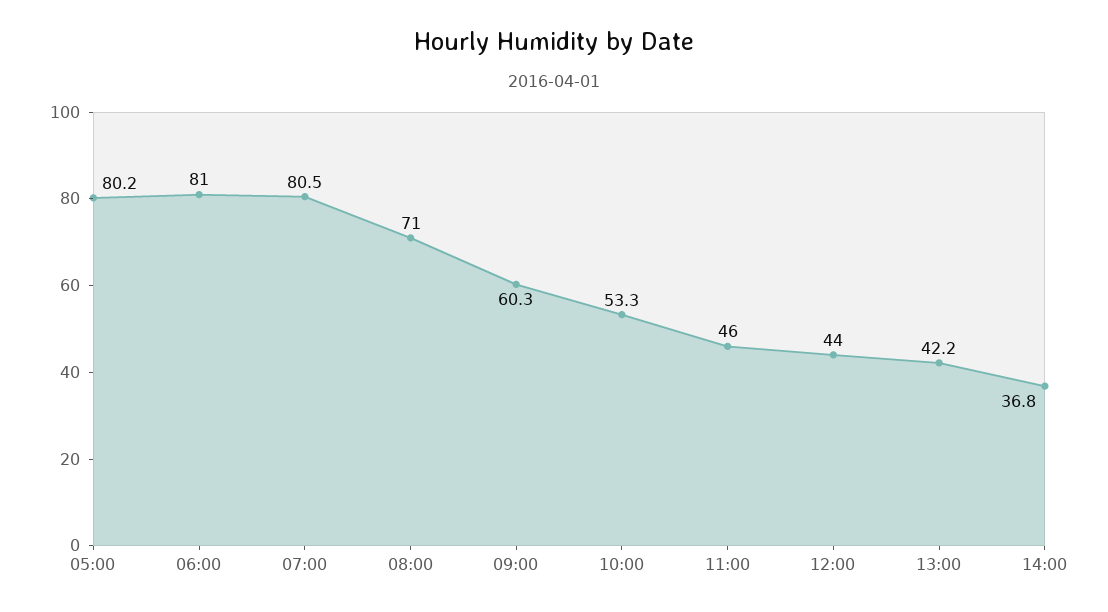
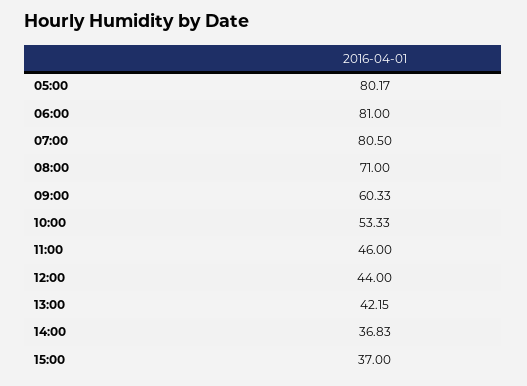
15:00: none -> 37

